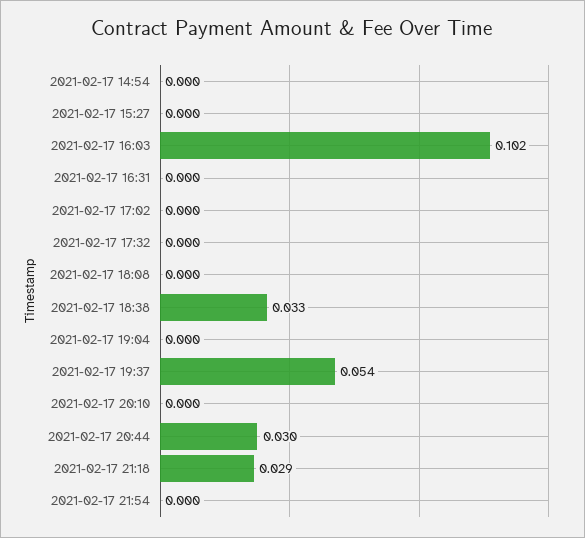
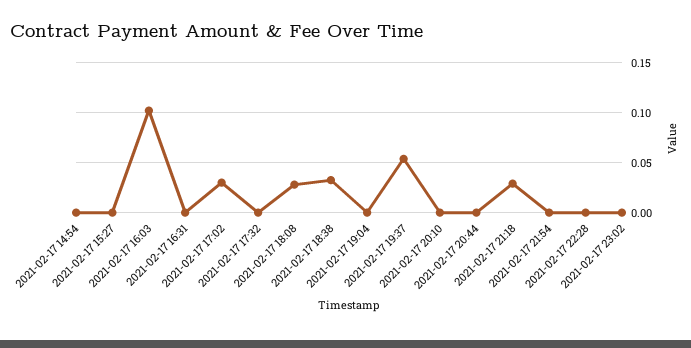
2021-02-17 17:02: 0 -> 0.03
2021-02-17 18:08: 0 -> 0.03
2021-02-17 20:44: 0.03 -> 0
2021-02-17 22:28: none -> 0
2021-02-17 23:02: none -> 0

